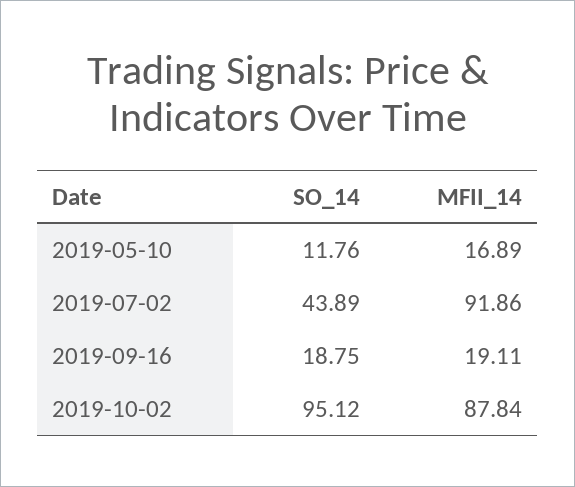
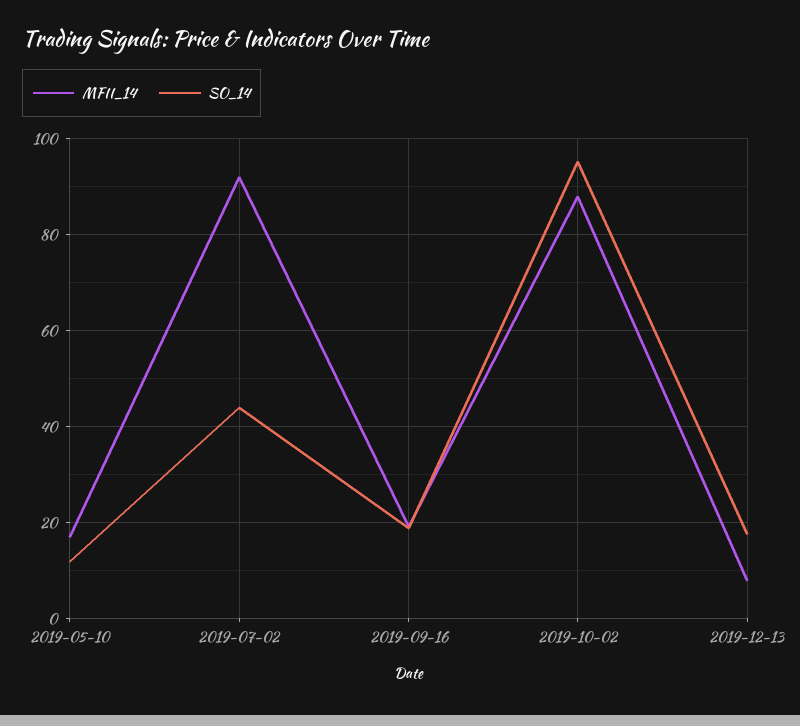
MFII_14, 2019-12-13: none -> 8
SO_14, 2019-12-13: none -> 18

